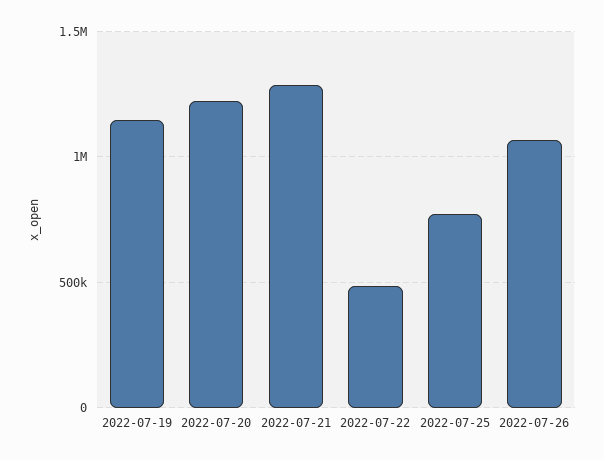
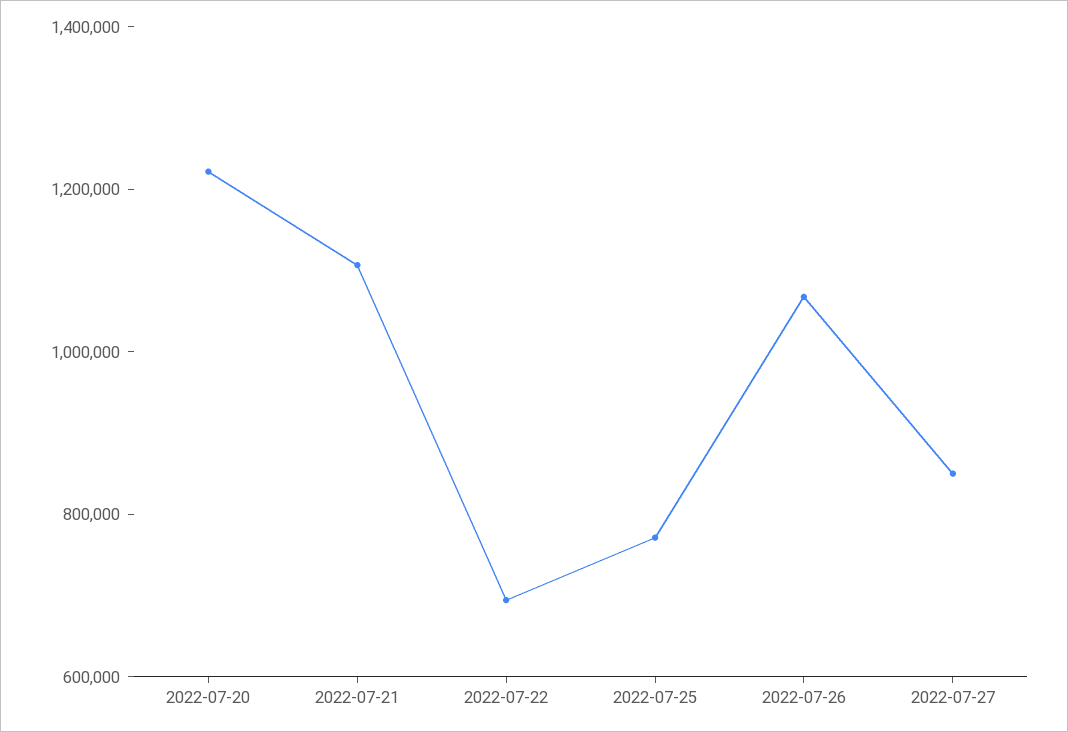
2022-07-19: 1150000 -> none
2022-07-21: 1300000 -> 1100000
2022-07-22: 500000 -> 700000
2022-07-27: none -> 850000

